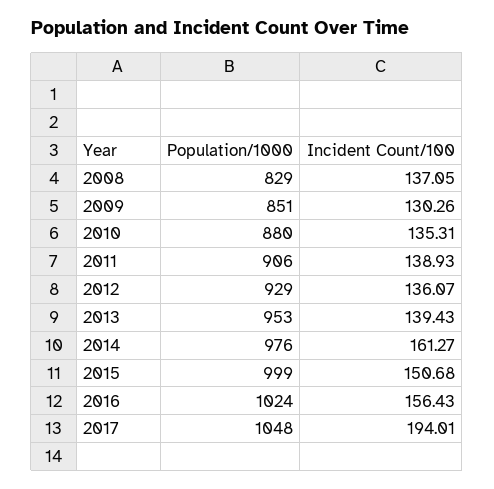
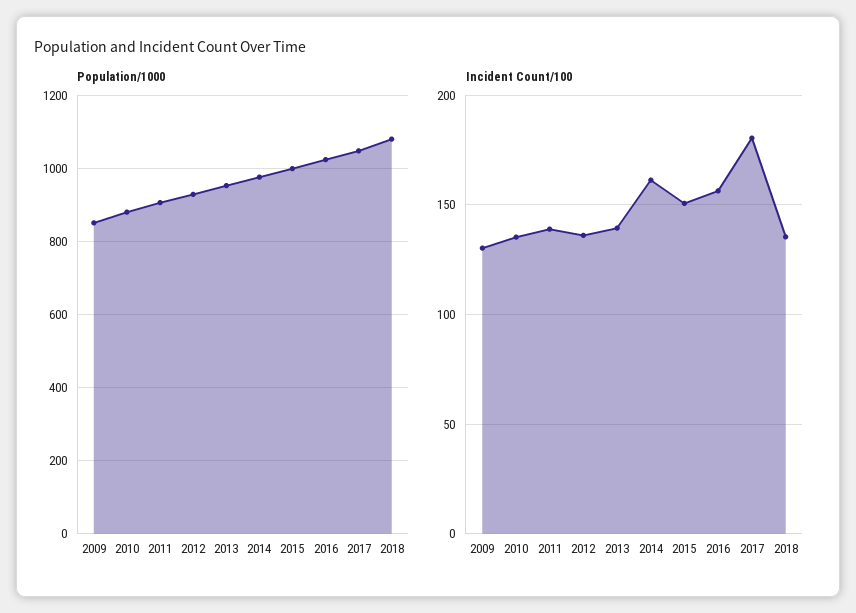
Population/1000, 2008: 829 -> none
Incident Count/100, 2008: 137.05 -> none
Incident Count/100, 2017: 194.01 -> 180
Population/1000, 2018: none -> 1080
Incident Count/100, 2018: none -> 135

